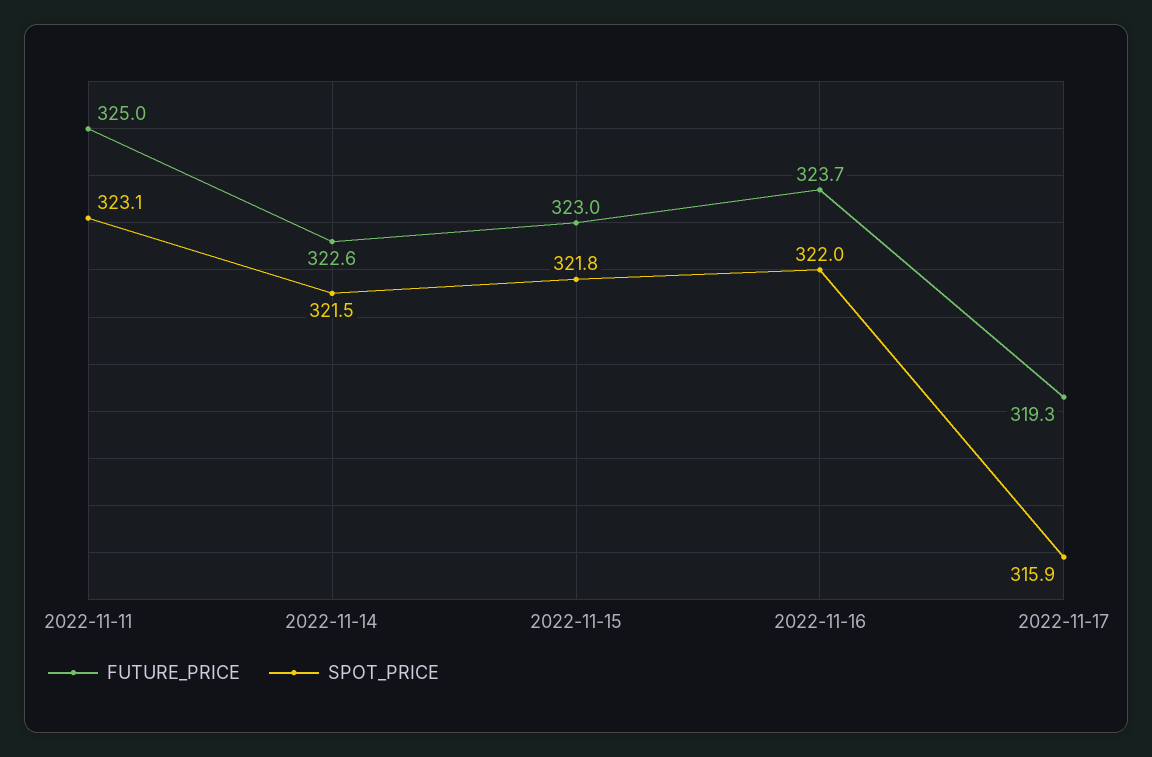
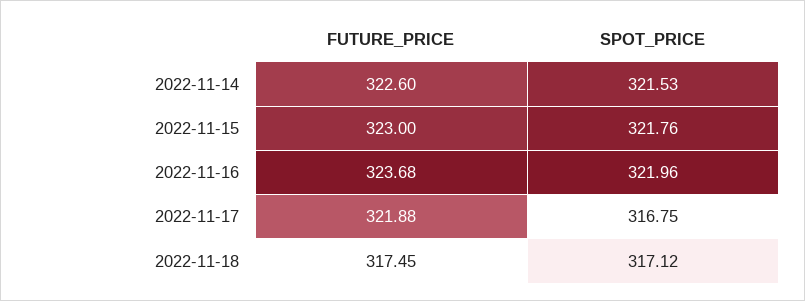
FUTURE_PRICE, 2022-11-11: 325 -> none
SPOT_PRICE, 2022-11-11: 323.1 -> none
FUTURE_PRICE, 2022-11-17: 319.3 -> 321.88
SPOT_PRICE, 2022-11-17: 315.9 -> 316.75
FUTURE_PRICE, 2022-11-18: none -> 317.45
SPOT_PRICE, 2022-11-18: none -> 317.12

